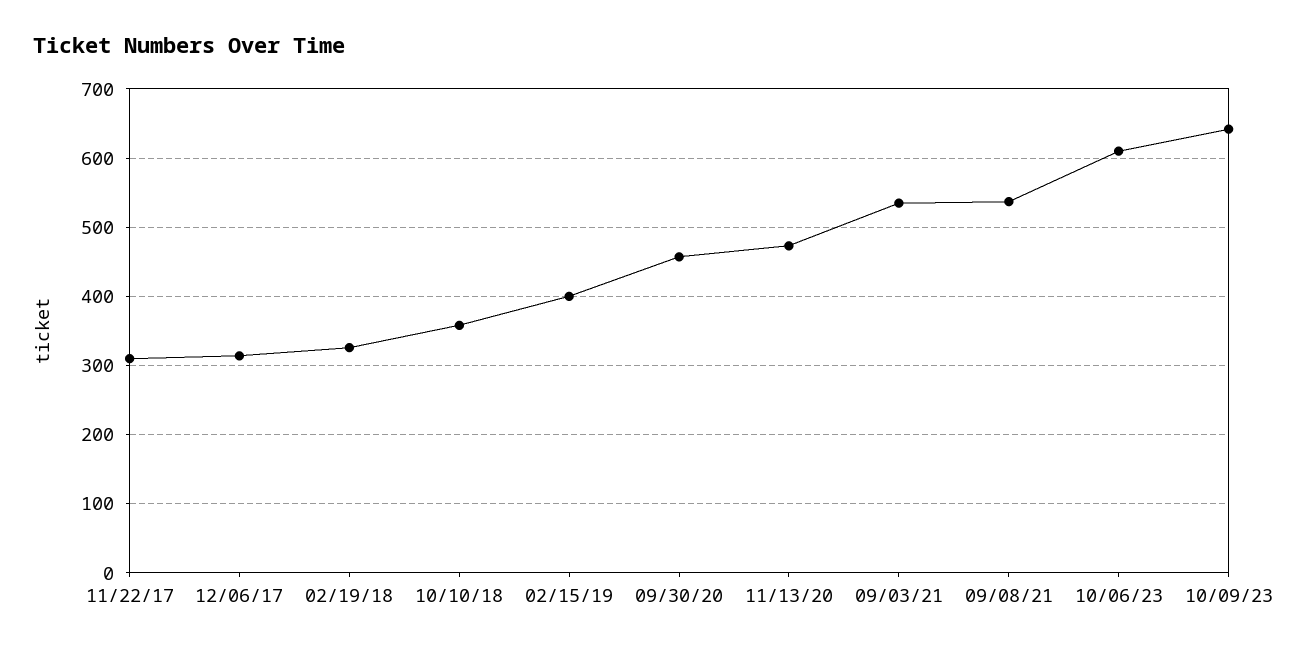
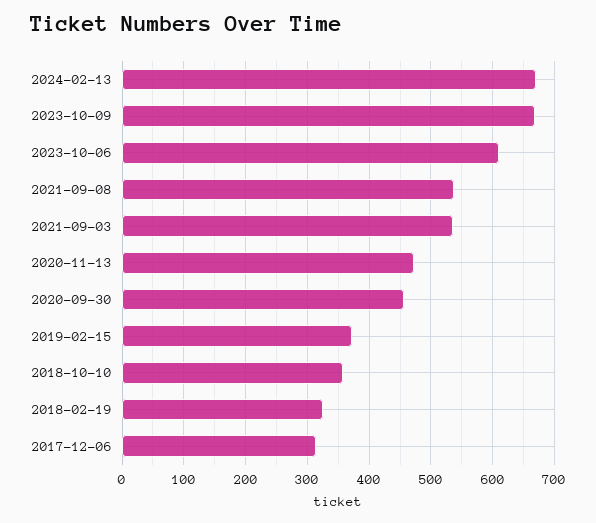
11/22/17: 310 -> none
02/15/19: 400 -> 370
10/09/23: 640 -> 670
2024-02-13: none -> 670

